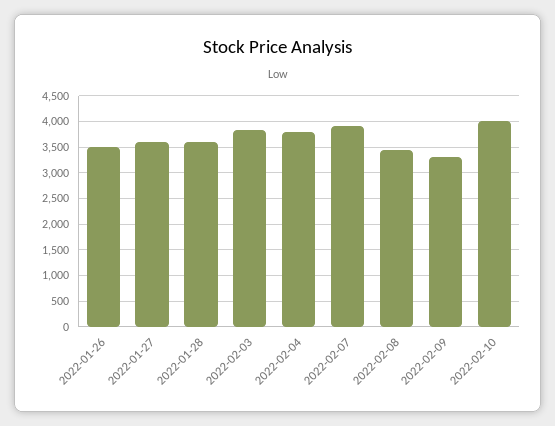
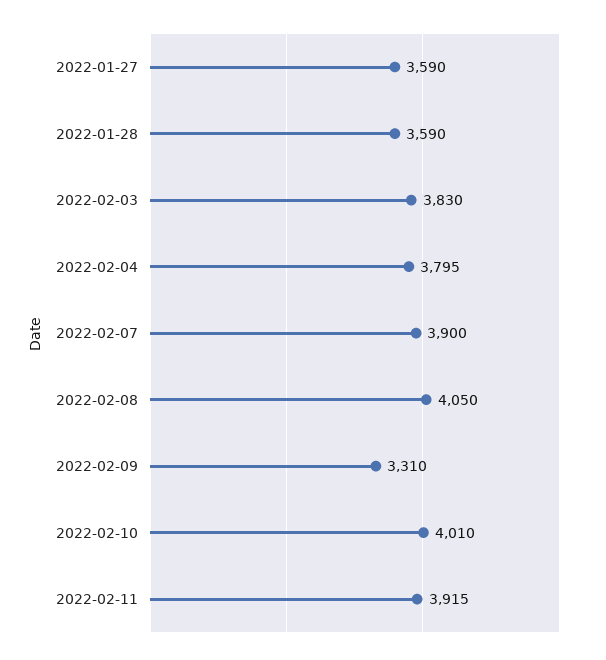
2022-01-26: 3500 -> none
2022-02-08: 3500 -> 4050
2022-02-11: none -> 3915

